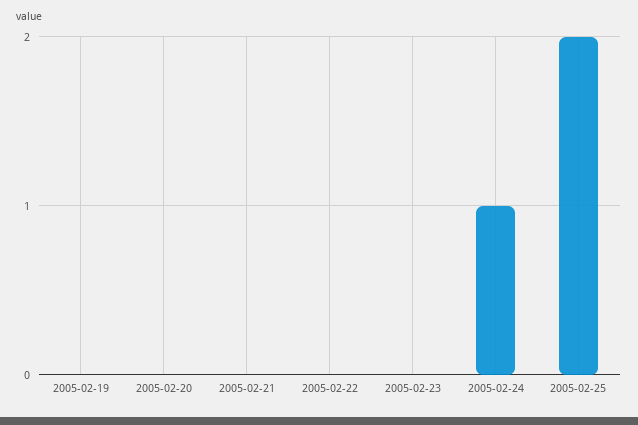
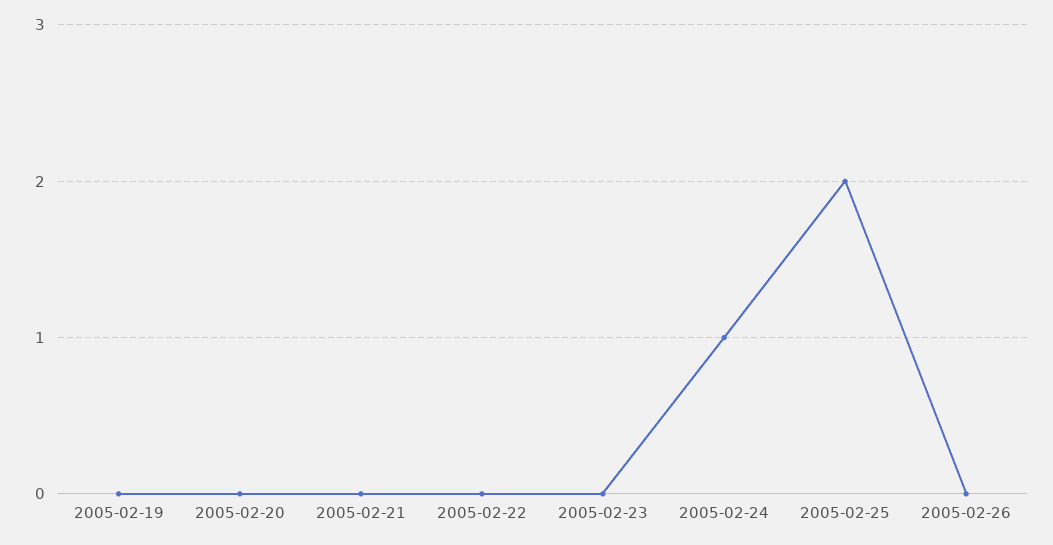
2005-02-26: none -> 0

